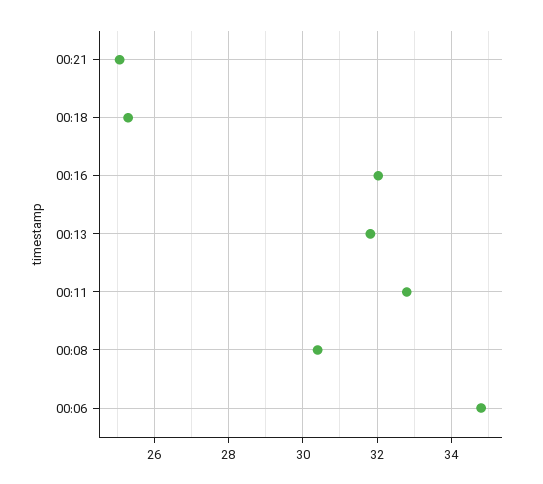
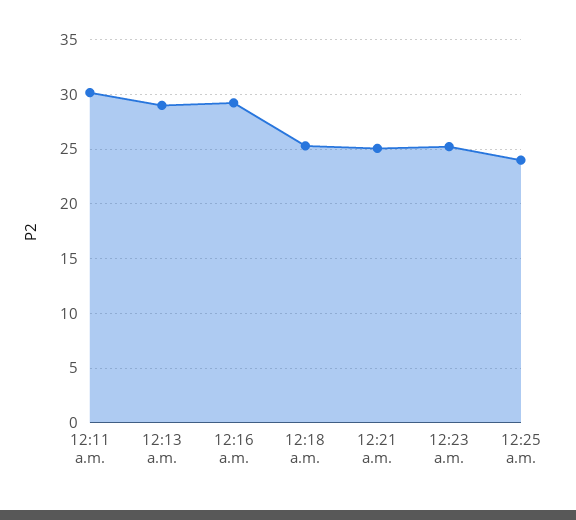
00:16: 32 -> 29
00:13: 31.8 -> 29
00:11: 32.8 -> 30
00:08: 30.4 -> none
00:06: 34.8 -> none
12:23 a.m.: none -> 25
12:25 a.m.: none -> 24

